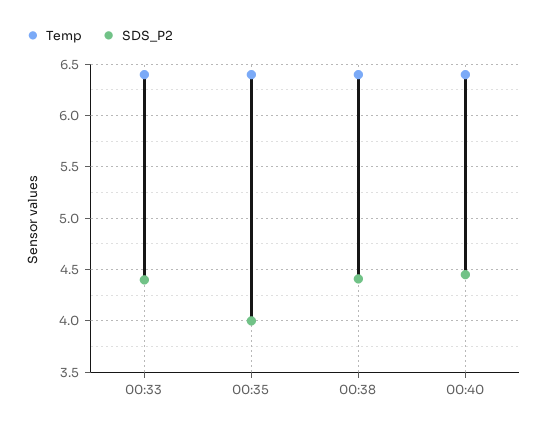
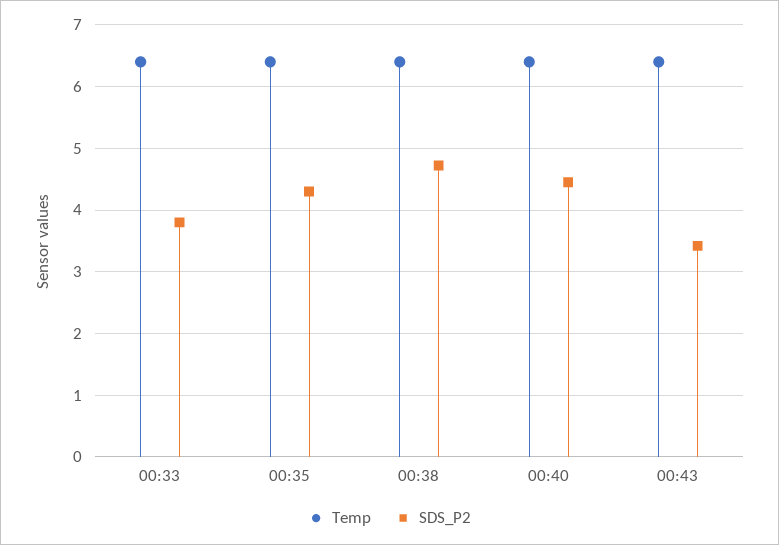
SDS_P2, 00:33: 4.4 -> 3.8
SDS_P2, 00:35: 4 -> 4.3
SDS_P2, 00:38: 4.4 -> 4.7
Temp, 00:43: none -> 6.4
SDS_P2, 00:43: none -> 3.4

